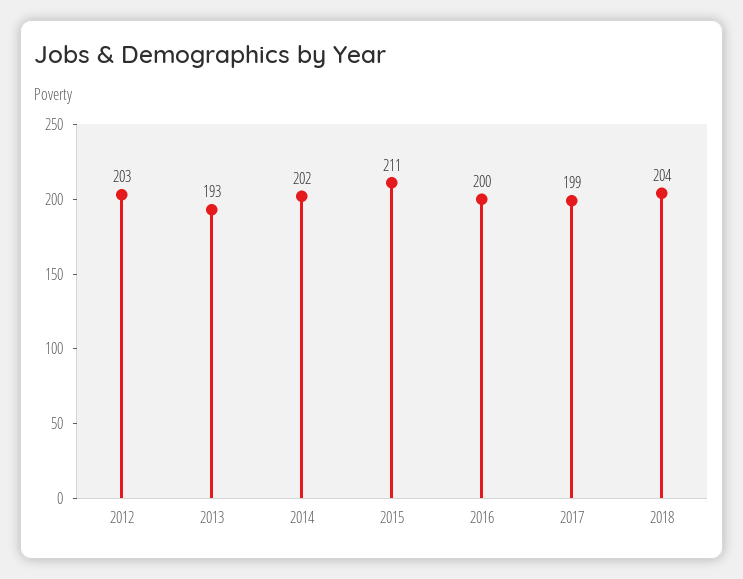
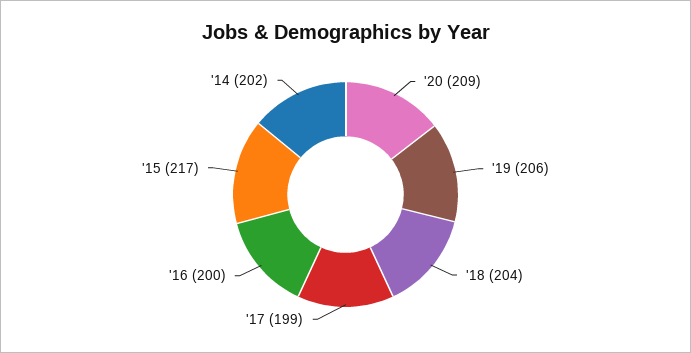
2012: 203 -> none
2013: 193 -> none
2015: 211 -> 217
'20: none -> 209
'19: none -> 206

